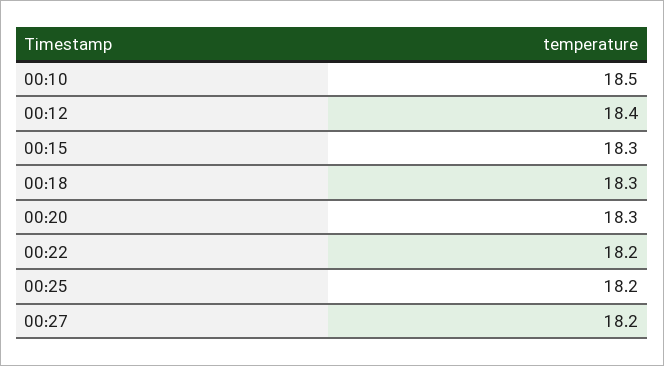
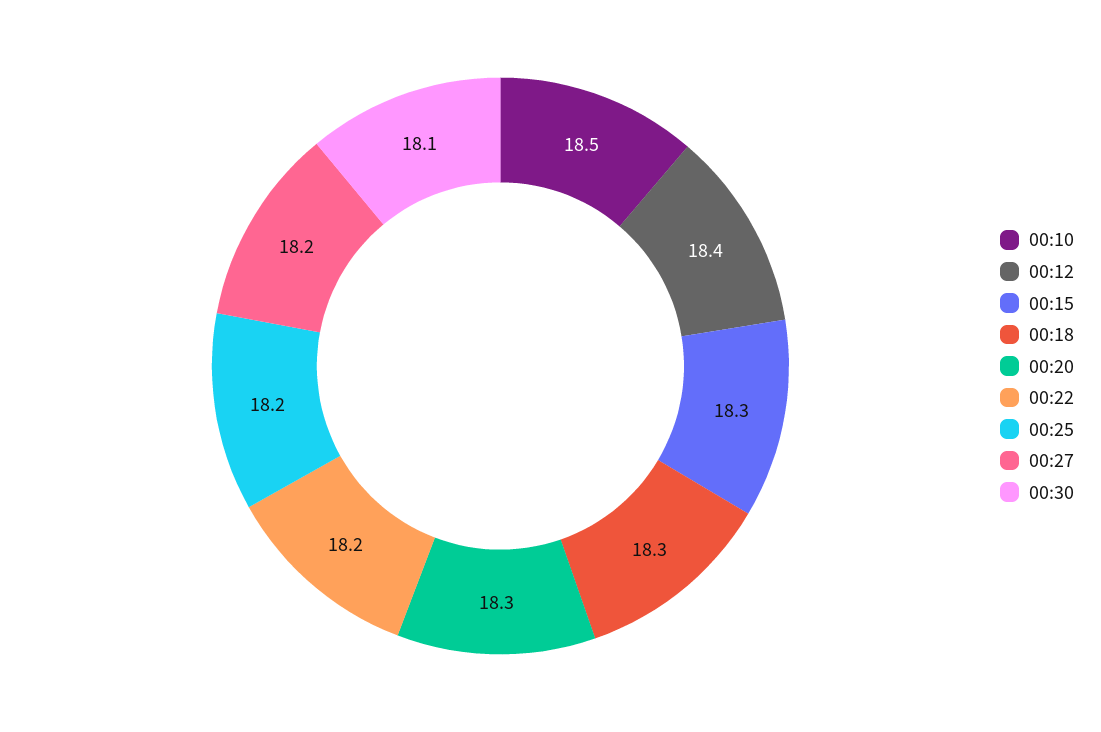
00:30: none -> 18.1

